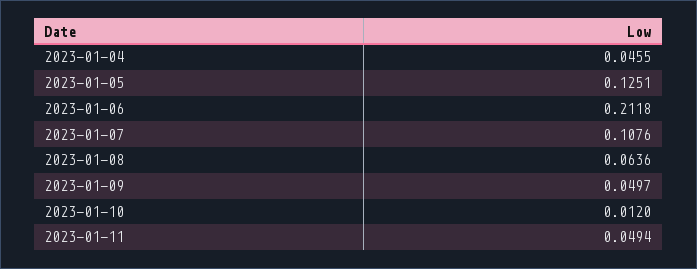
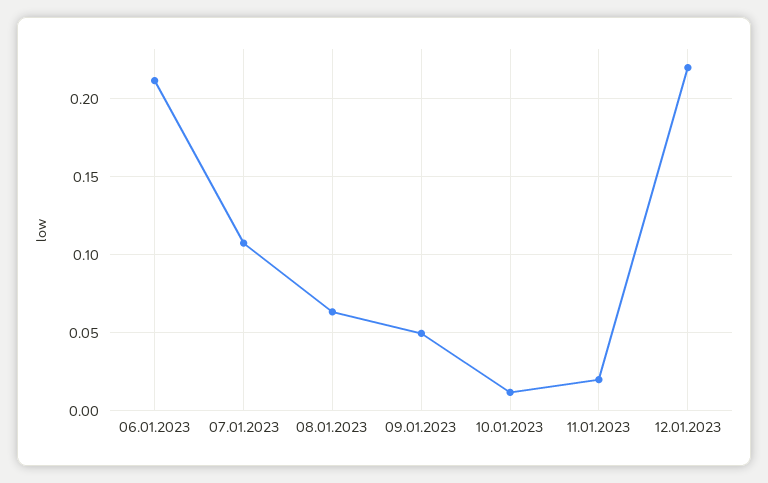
2023-01-04: 0.0455 -> none
2023-01-05: 0.1251 -> none
2023-01-11: 0.0494 -> 0.02
12.01.2023: none -> 0.22

